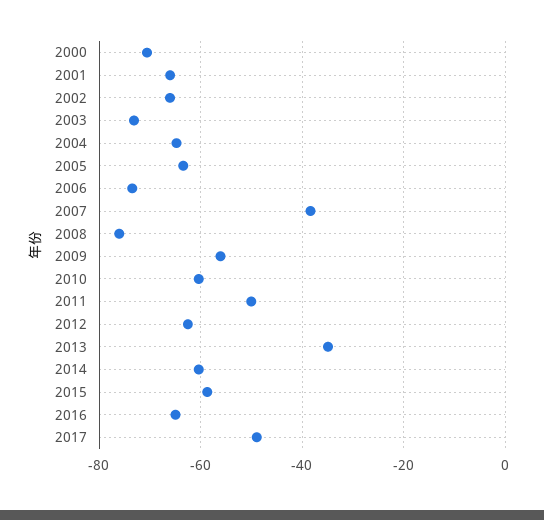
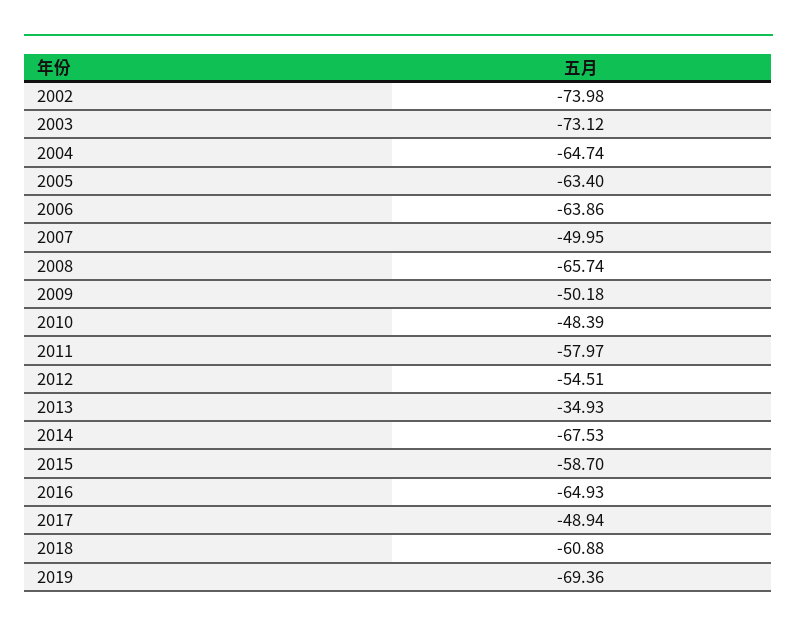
2000: -70 -> none
2001: -66 -> none
2002: -66 -> -73.98
2006: -74 -> -63.86
2007: -38 -> -49.95
2008: -76 -> -65.74
2009: -56 -> -50.18
2010: -60 -> -48.39
2011: -50 -> -57.97
2012: -62 -> -54.51
2014: -60 -> -67.53
2018: none -> -60.88
2019: none -> -69.36

